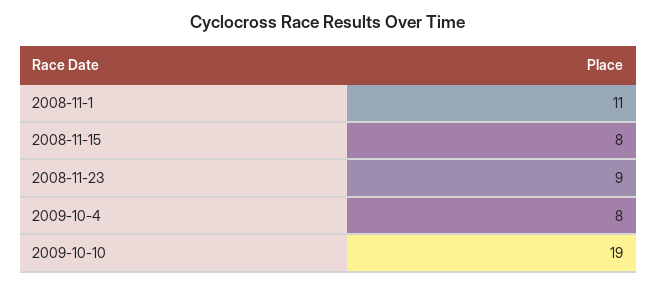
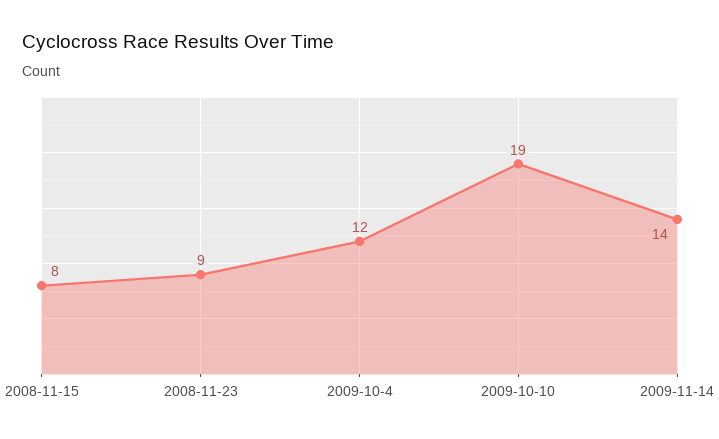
2008-11-1: 11 -> none
2009-10-4: 8 -> 12
2009-11-14: none -> 14

